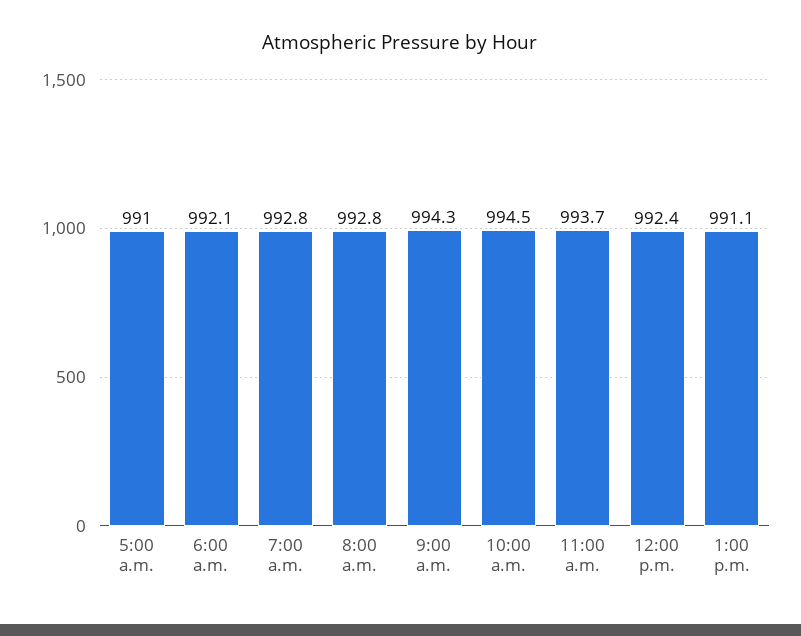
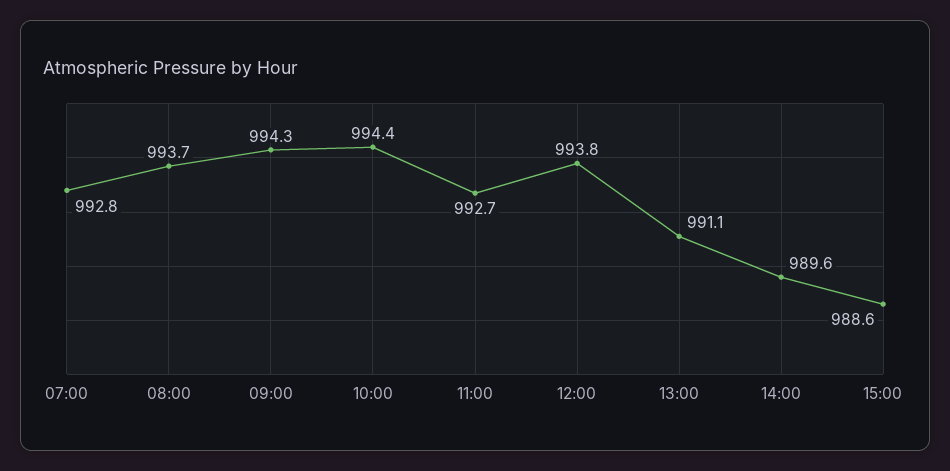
5:00 a.m.: 991 -> none
6:00 a.m.: 992.1 -> none
8:00 a.m.: 992.8 -> 993.7
10:00 a.m.: 994.5 -> 994.4
11:00 a.m.: 993.7 -> 992.7
12:00 p.m.: 992.4 -> 993.8
14:00: none -> 989.6
15:00: none -> 988.6

